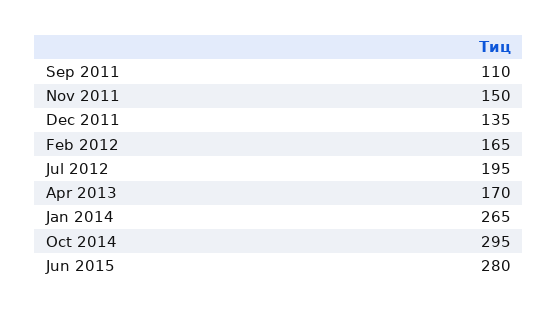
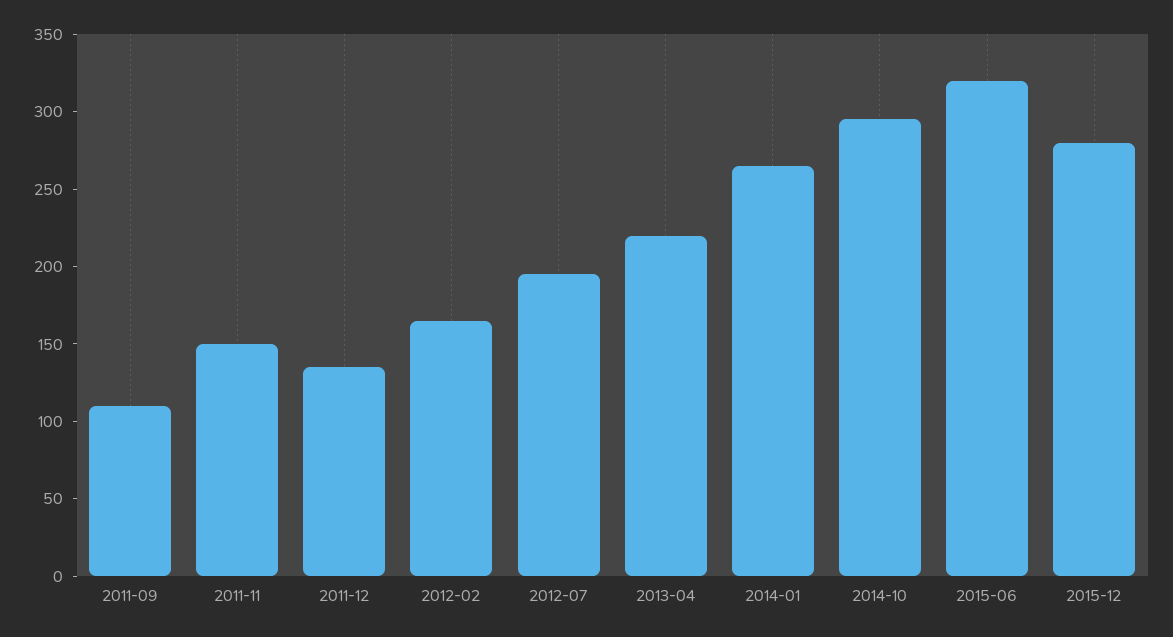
Apr 2013: 170 -> 220
Jun 2015: 280 -> 320
2015-12: none -> 280

